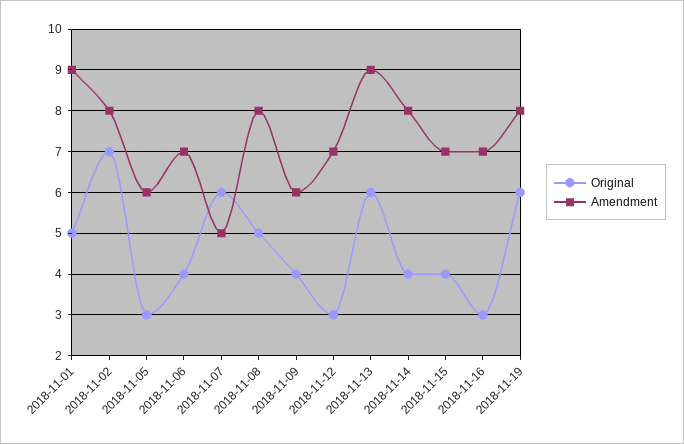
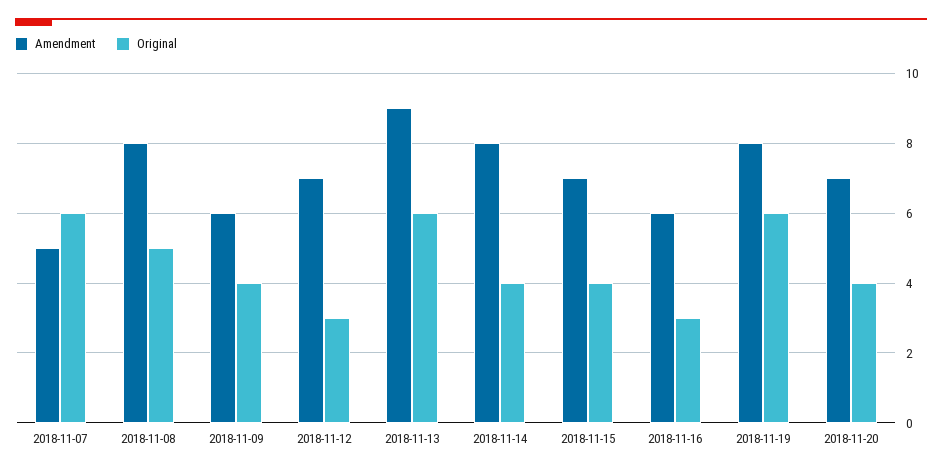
Original, 2018-11-01: 5 -> none
Amendment, 2018-11-01: 9 -> none
Original, 2018-11-02: 7 -> none
Amendment, 2018-11-02: 8 -> none
Original, 2018-11-05: 3 -> none
Amendment, 2018-11-05: 6 -> none
Original, 2018-11-06: 4 -> none
Amendment, 2018-11-06: 7 -> none
Amendment, 2018-11-16: 7 -> 6
Amendment, 2018-11-20: none -> 7
Original, 2018-11-20: none -> 4

